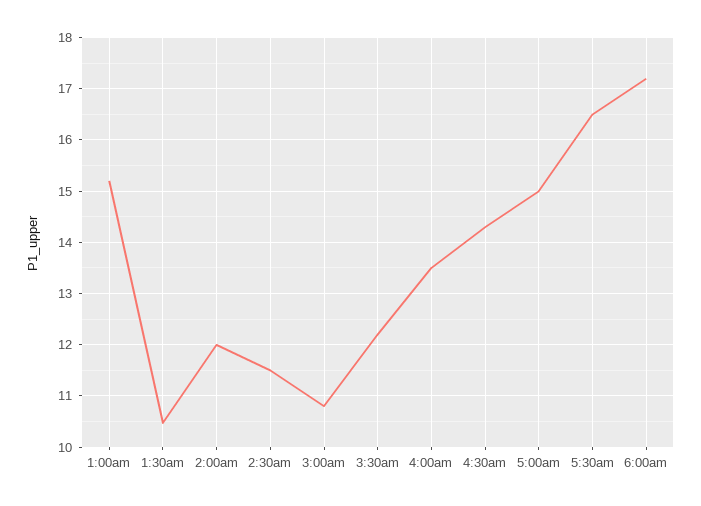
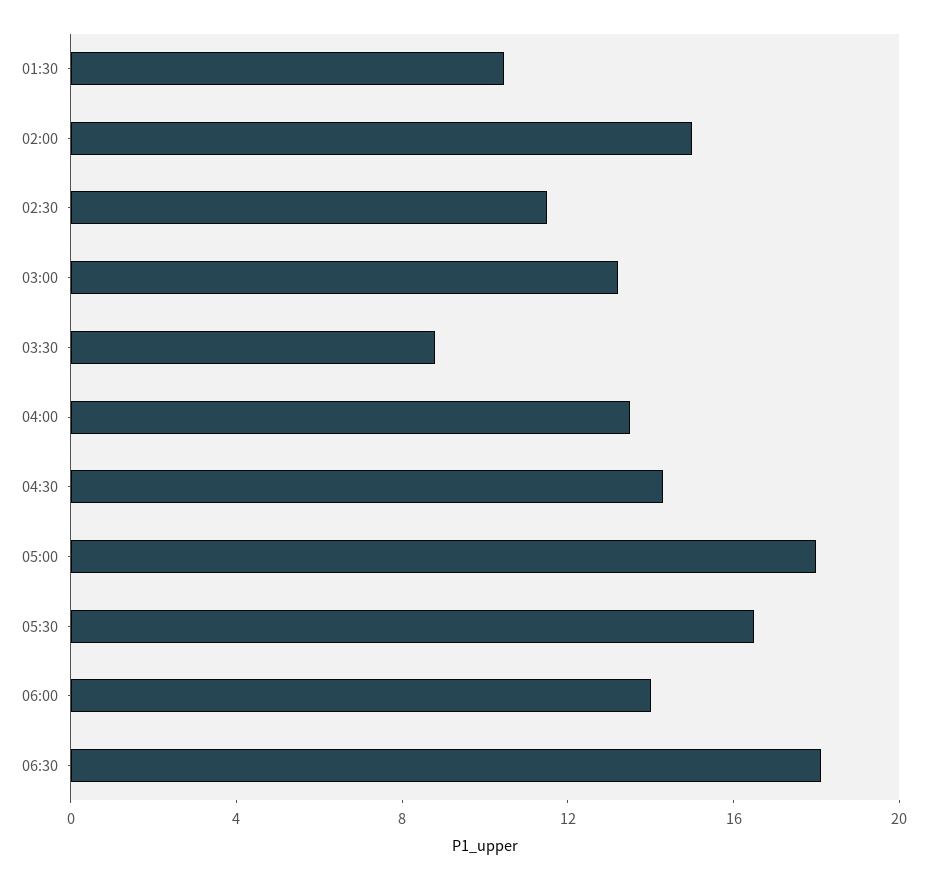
1:00am: 15.2 -> none
2:00am: 12 -> 15
3:00am: 10.8 -> 13
3:30am: 12.2 -> 9
5:00am: 15 -> 18
6:00am: 17.2 -> 14
06:30: none -> 18

